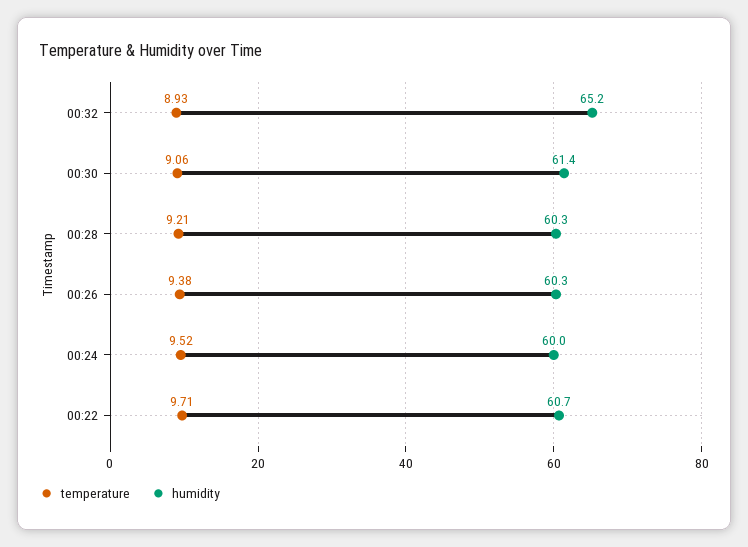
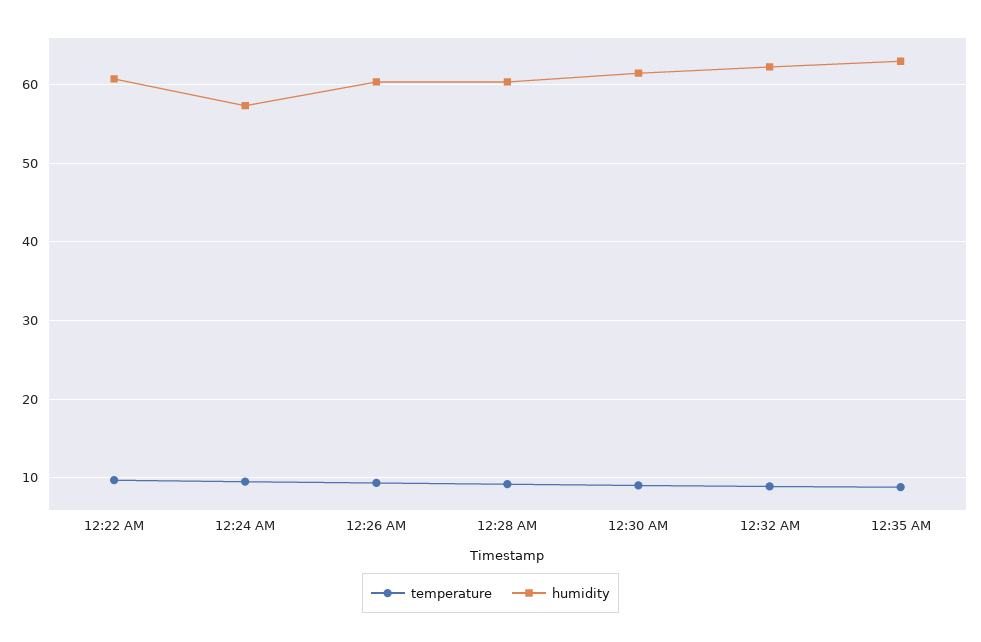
humidity, 00:32: 65.2 -> 62
humidity, 00:24: 60 -> 57
temperature, 12:35 AM: none -> 9
humidity, 12:35 AM: none -> 63

